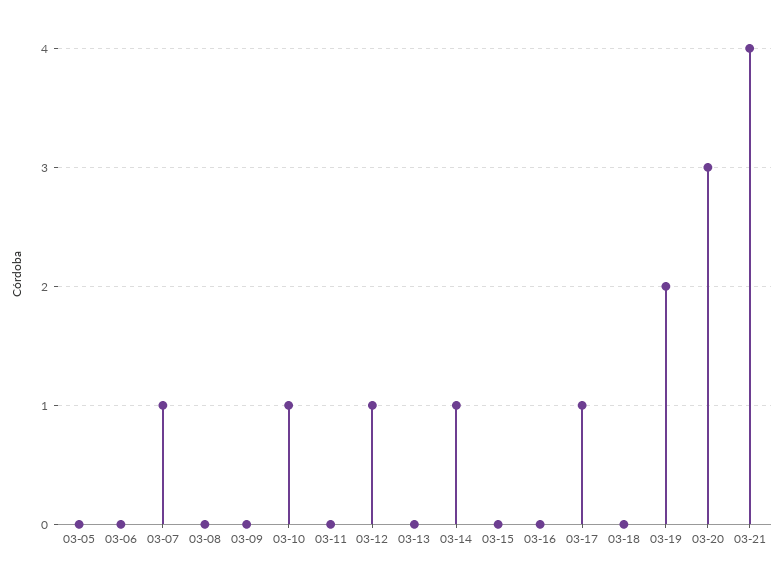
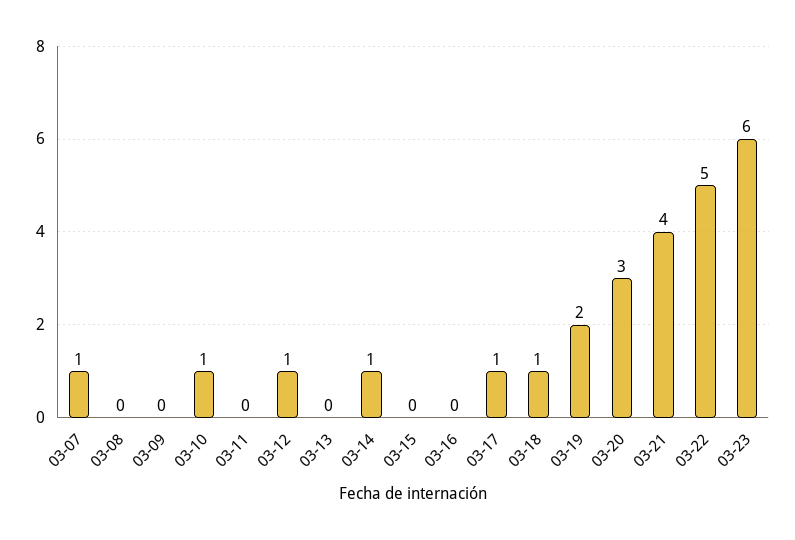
03-05: 0 -> none
03-06: 0 -> none
03-18: 0 -> 1
03-22: none -> 5
03-23: none -> 6

